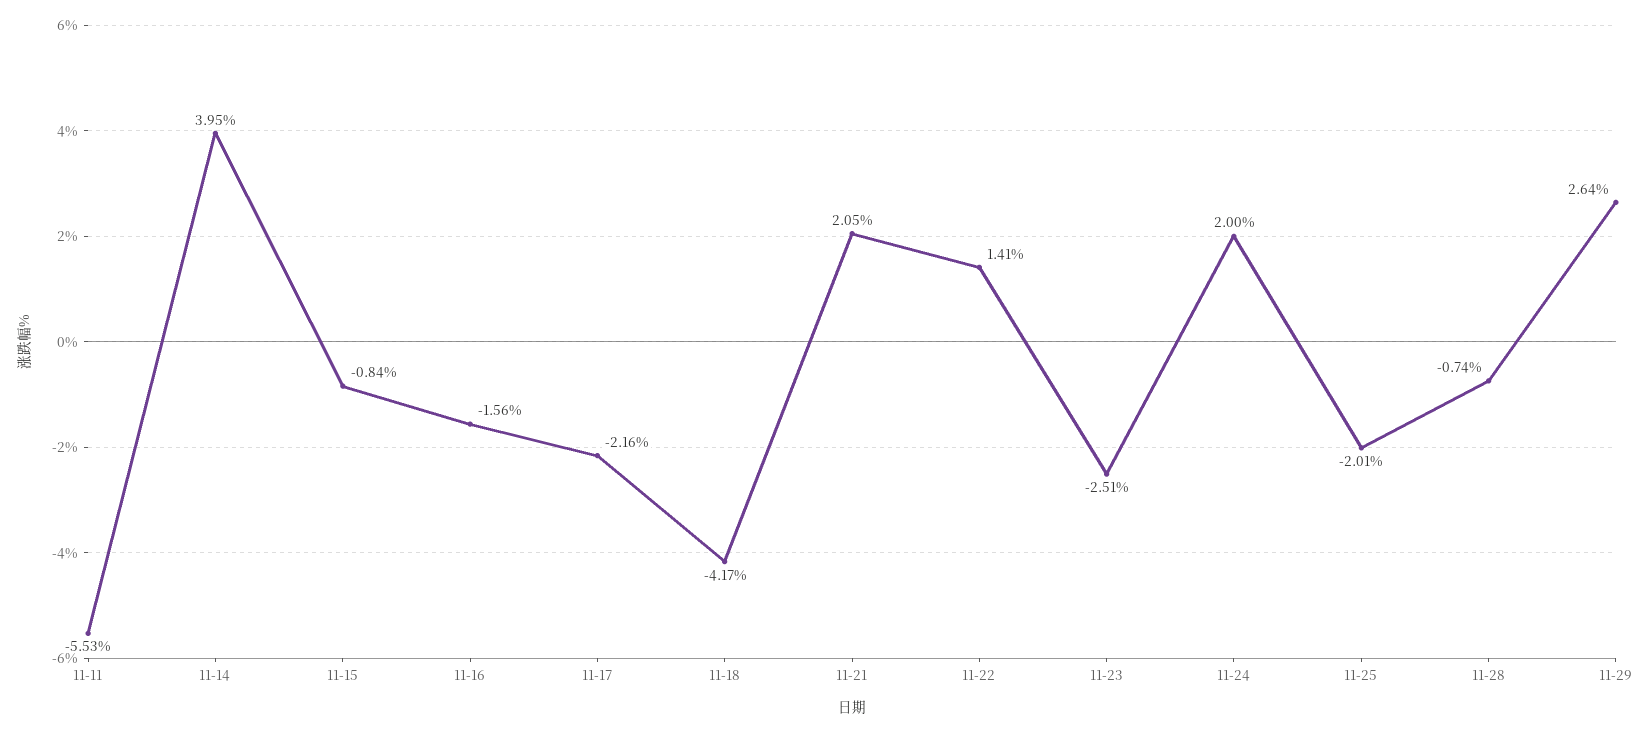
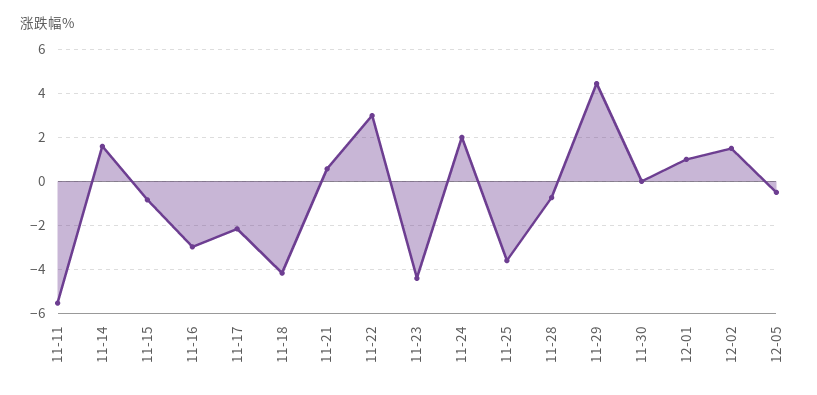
11-14: 3.95 -> 1.5
11-16: -1.56 -> -3
11-21: 2.05 -> 0.5
11-22: 1.41 -> 3
11-23: -2.51 -> -4.5
11-25: -2.01 -> -3.5
11-29: 2.64 -> 4.5
11-30: none -> 0
12-01: none -> 1
12-02: none -> 1.5
12-05: none -> -0.5

